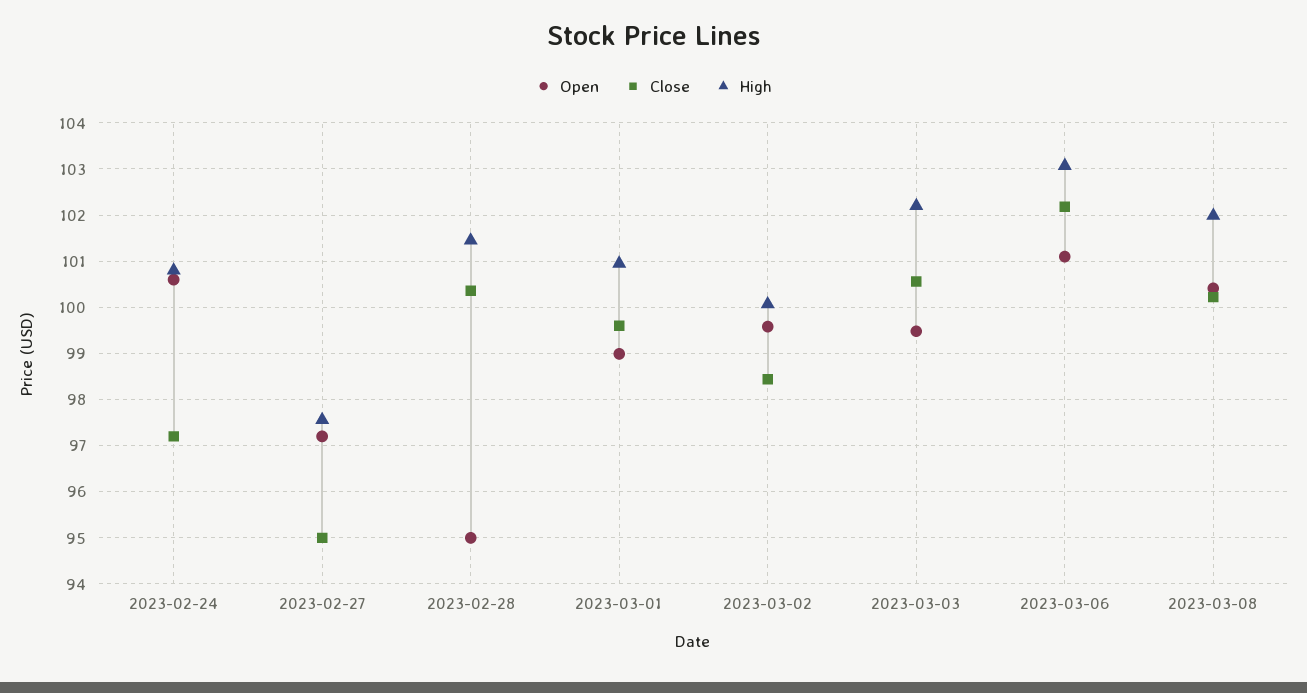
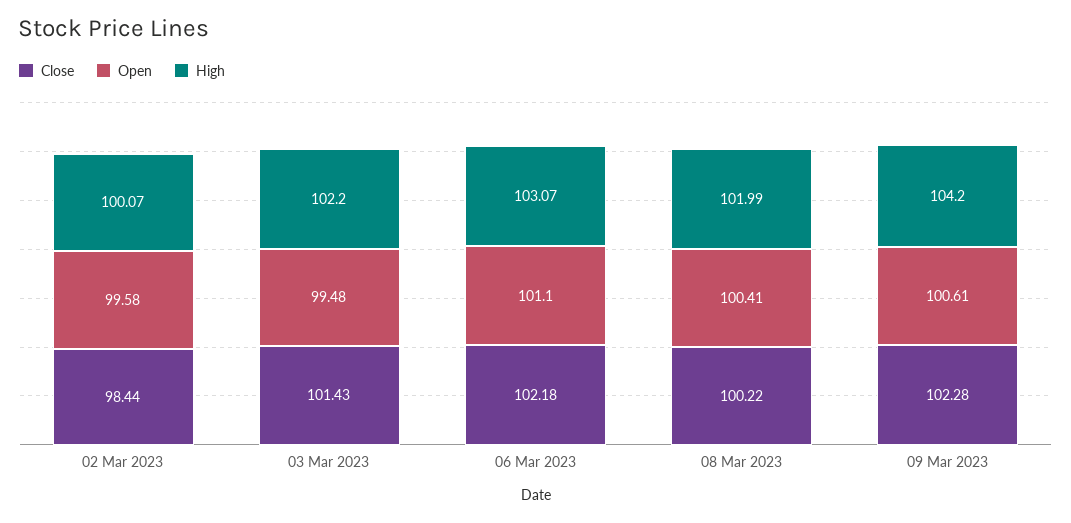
Open, 2023-02-24: 100.6 -> none
Close, 2023-02-24: 97.2 -> none
High, 2023-02-24: 100.8 -> none
Open, 2023-02-27: 97.2 -> none
Close, 2023-02-27: 95 -> none
High, 2023-02-27: 97.6 -> none
Open, 2023-02-28: 95 -> none
Close, 2023-02-28: 100.4 -> none
High, 2023-02-28: 101.4 -> none
Open, 2023-03-01: 99 -> none
Close, 2023-03-01: 99.6 -> none
High, 2023-03-01: 101 -> none
Close, 2023-03-03: 100.6 -> 101.43
Close, 09 Mar 2023: none -> 102.28
Open, 09 Mar 2023: none -> 100.61
High, 09 Mar 2023: none -> 104.2

